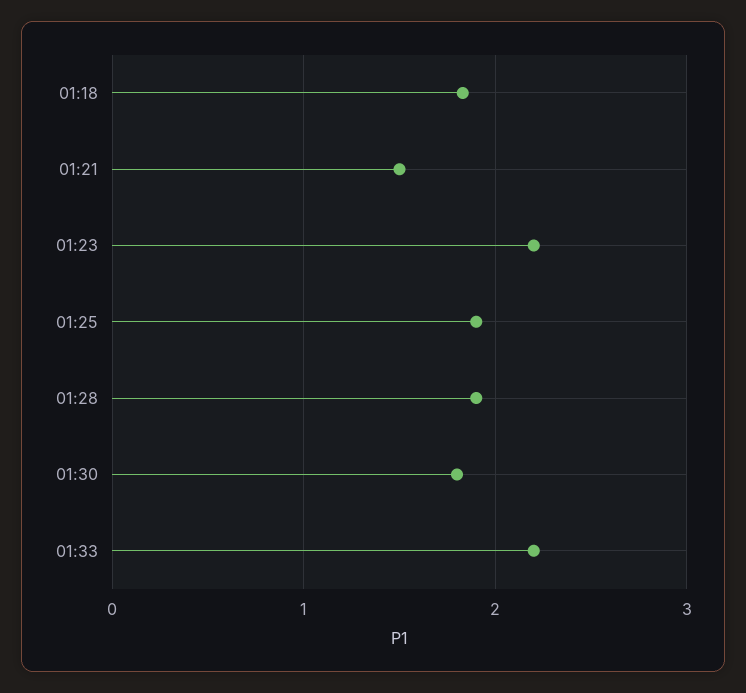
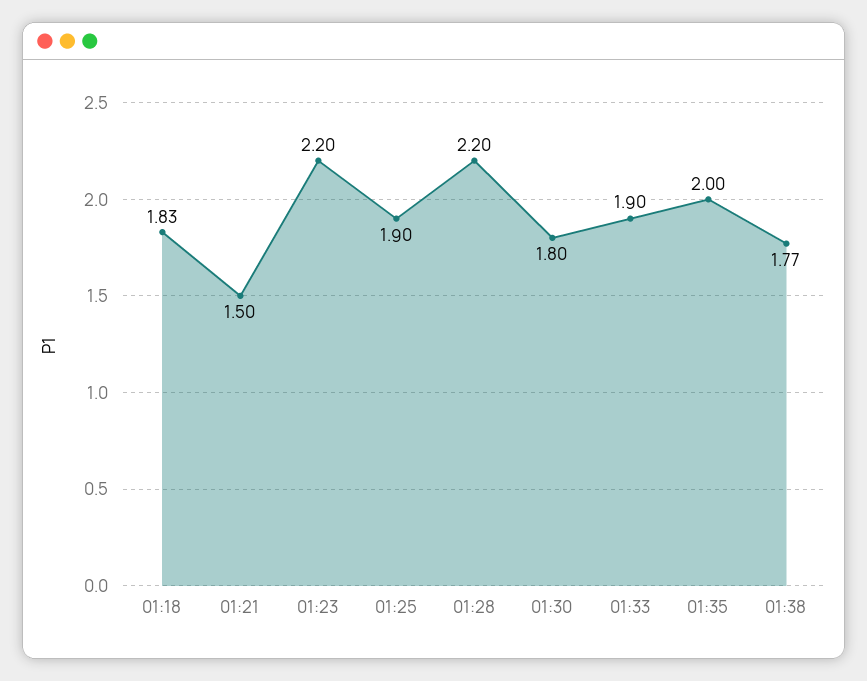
01:28: 1.9 -> 2.2
01:33: 2.2 -> 1.9
01:35: none -> 2
01:38: none -> 1.77

